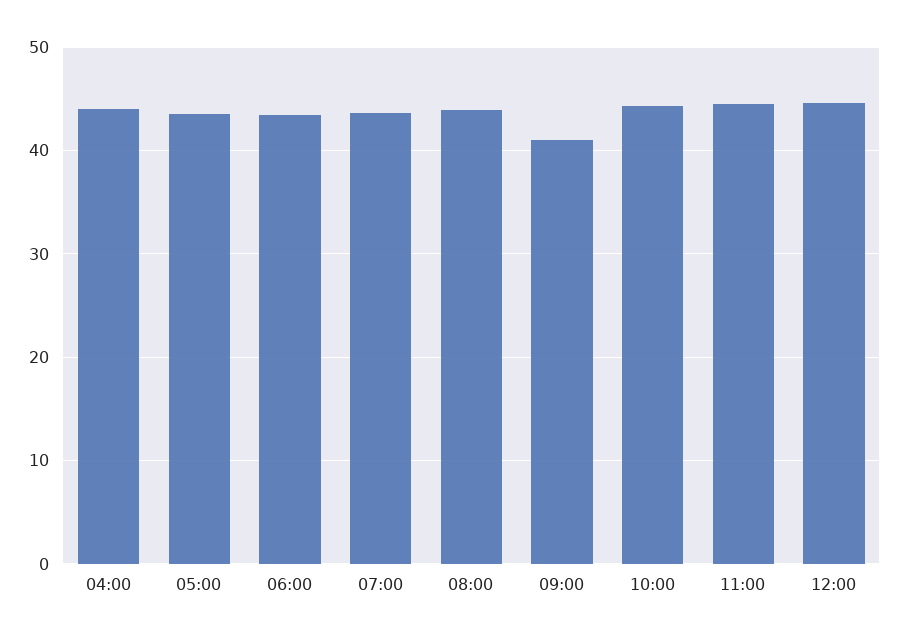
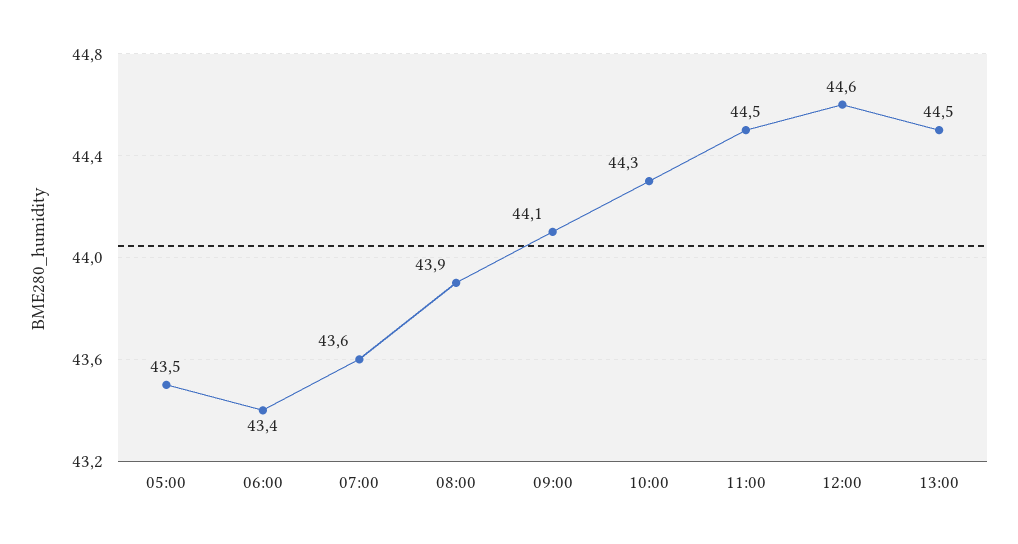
04:00: 44 -> none
09:00: 41 -> 44.1
13:00: none -> 44.5

